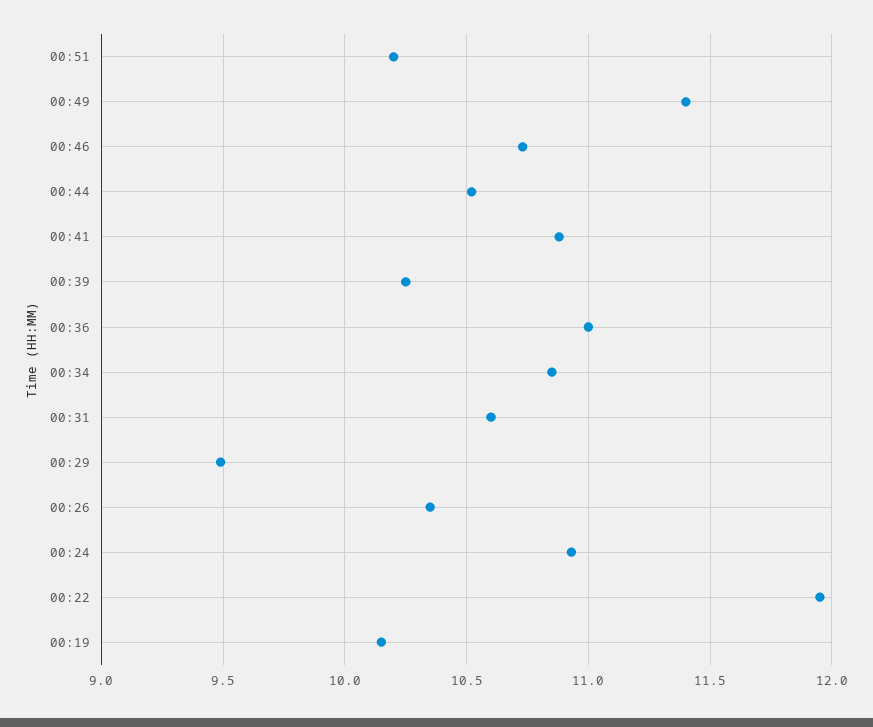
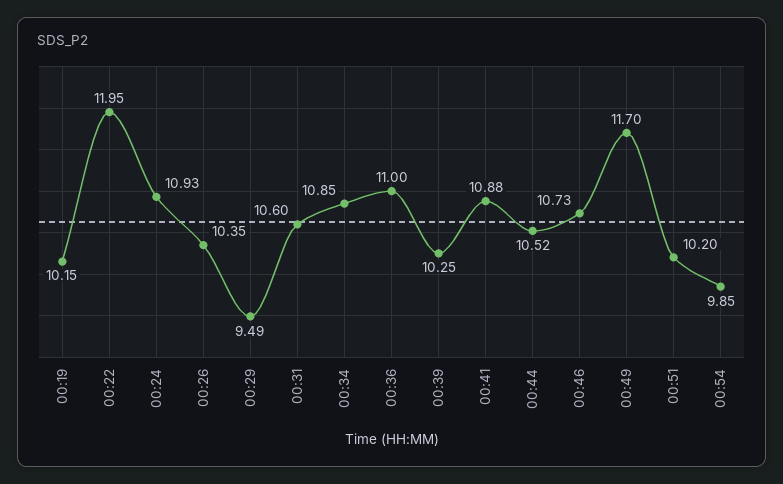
00:49: 11.4 -> 11.7
00:54: none -> 9.85

